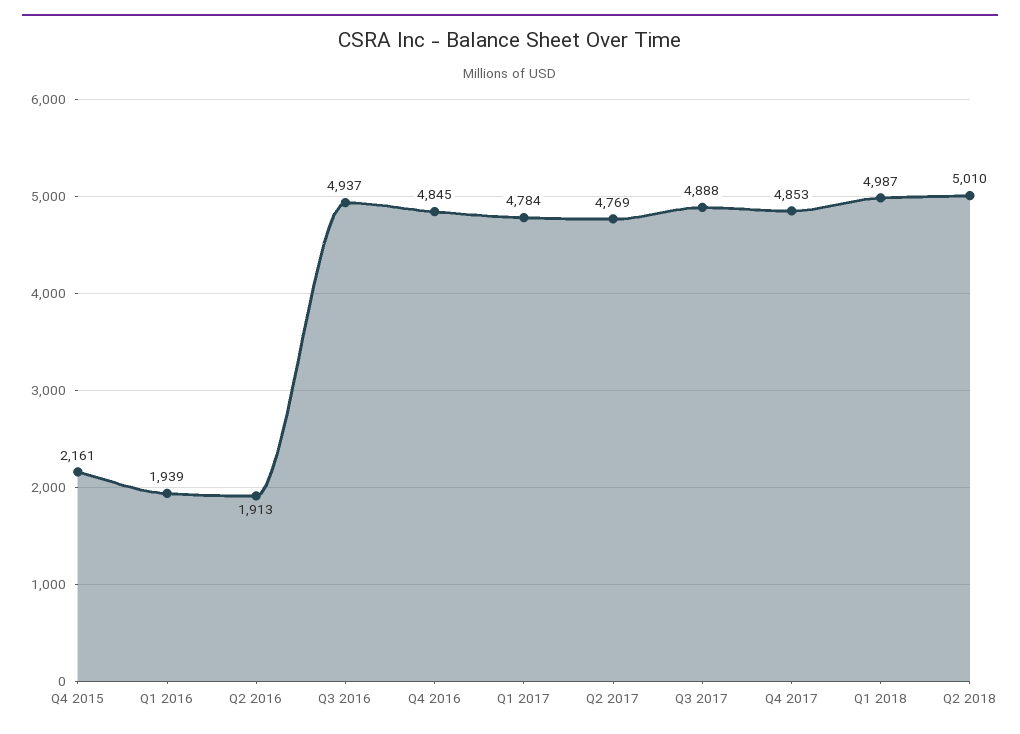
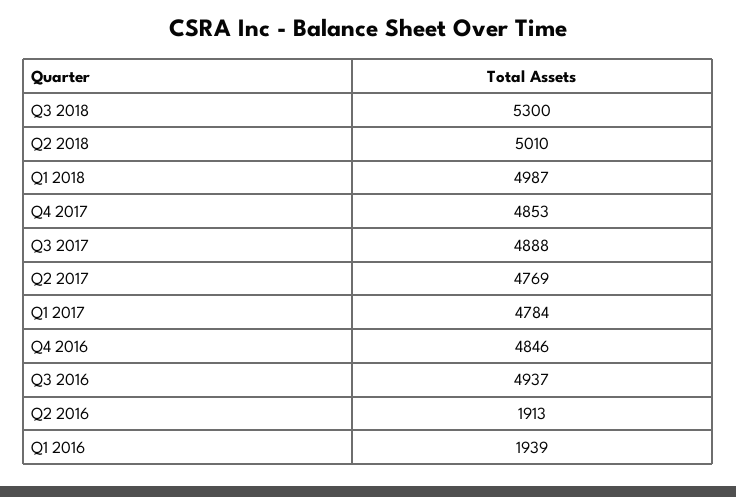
Q4 2015: 2161 -> none
Q4 2016: 4845 -> 4846
Q3 2018: none -> 5300

